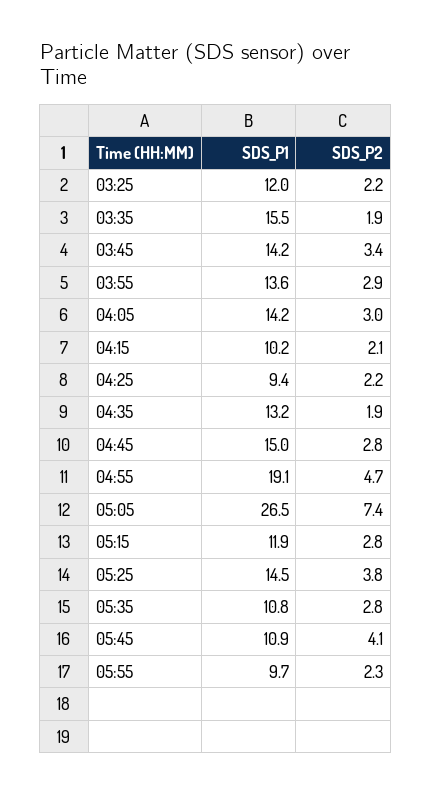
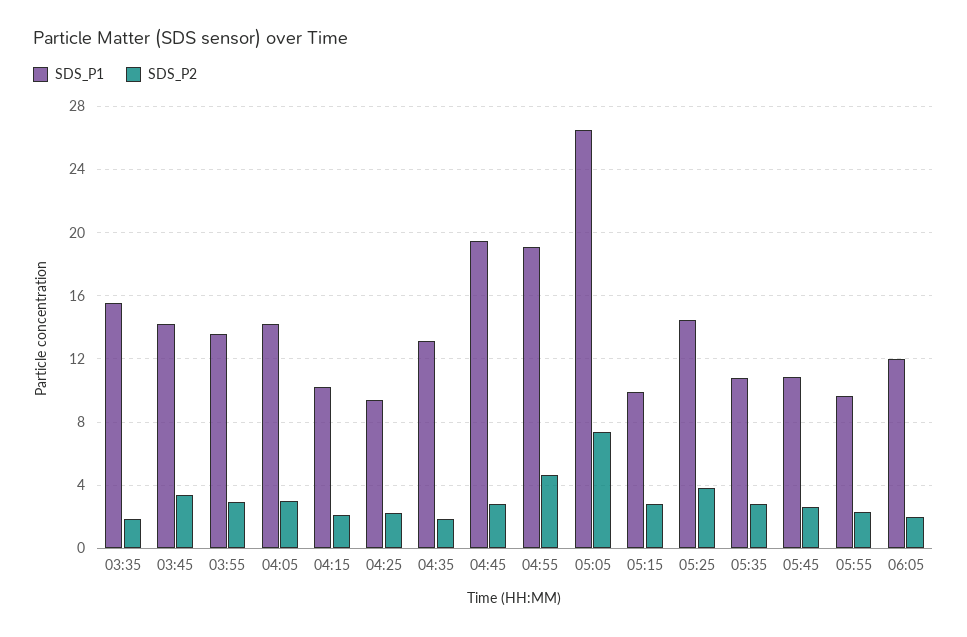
SDS_P1, 03:25: 12 -> none
SDS_P2, 03:25: 2.2 -> none
SDS_P1, 04:45: 15 -> 19.5
SDS_P1, 05:15: 11.9 -> 10
SDS_P2, 05:45: 4.1 -> 2.5
SDS_P1, 06:05: none -> 12
SDS_P2, 06:05: none -> 2

